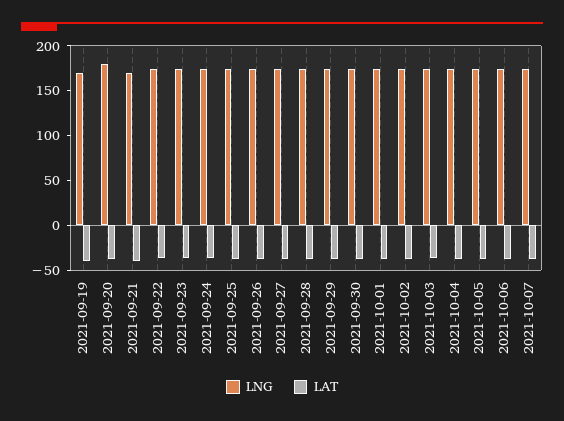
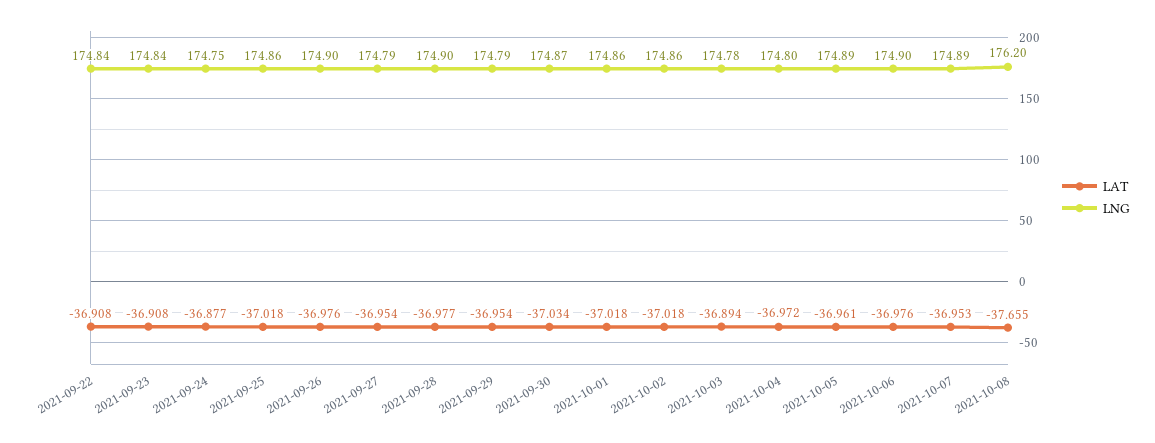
LNG, 2021-09-19: 170 -> none
LAT, 2021-09-19: -40 -> none
LNG, 2021-09-20: 180 -> none
LAT, 2021-09-20: -40 -> none
LNG, 2021-09-21: 170 -> none
LAT, 2021-09-21: -40 -> none
LAT, 2021-10-08: none -> -37.655
LNG, 2021-10-08: none -> 176.2

